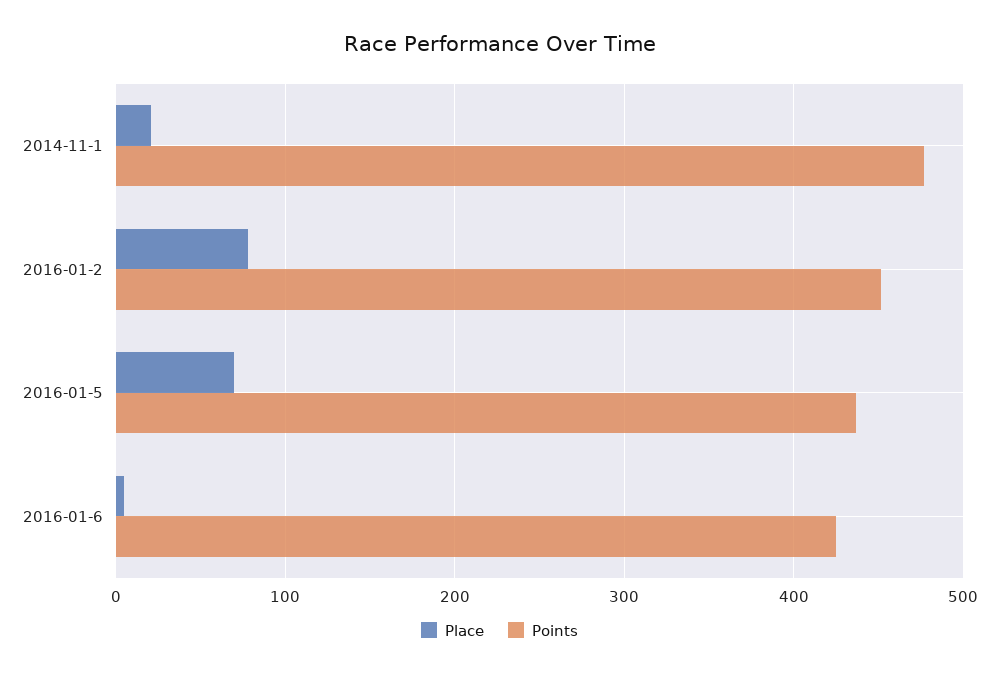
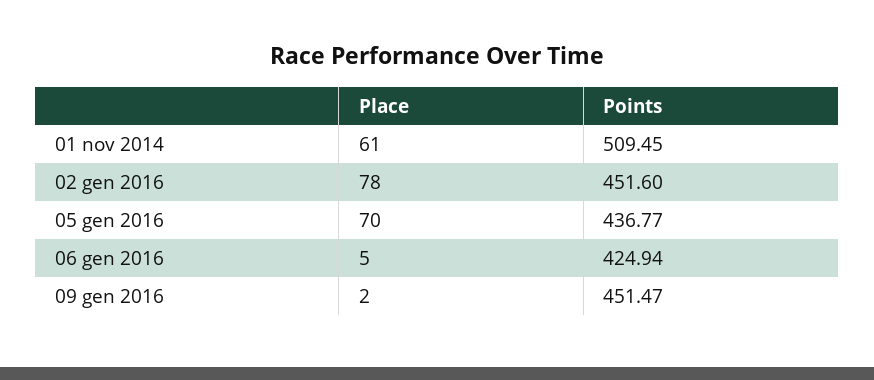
Place, 2014-11-1: 20 -> 61
Points, 2014-11-1: 480 -> 509.45
Place, 09 gen 2016: none -> 2
Points, 09 gen 2016: none -> 451.47

